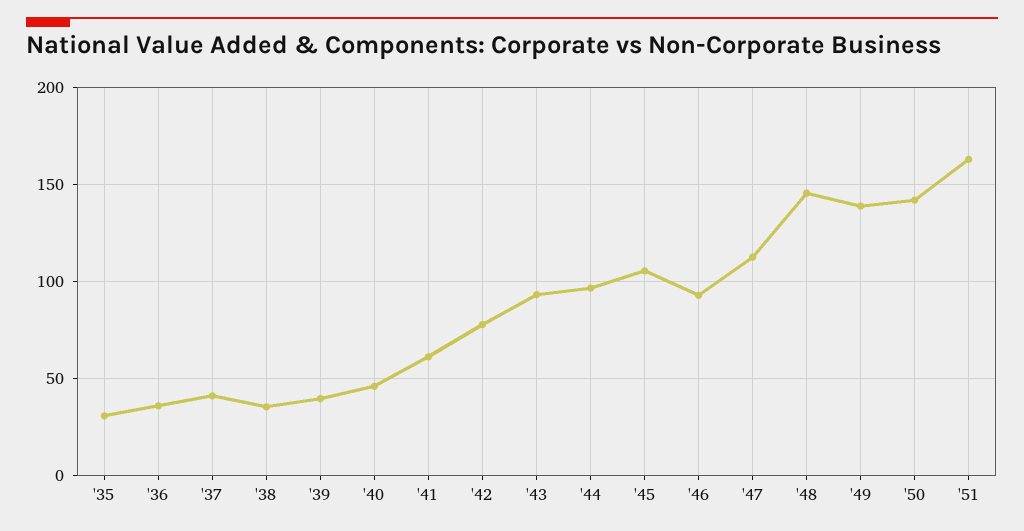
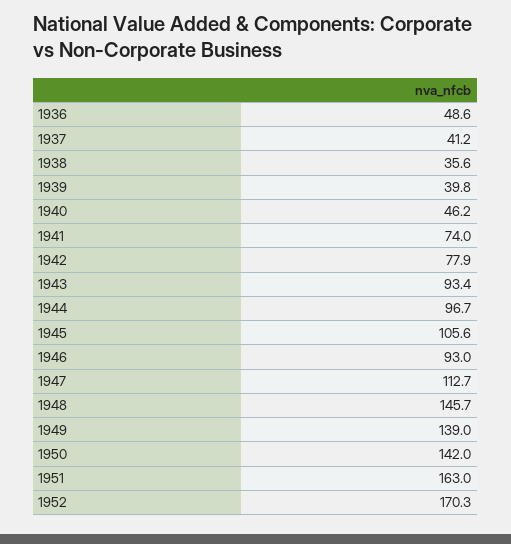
'35: 30 -> none
'36: 35 -> 48.6
'41: 60 -> 74
1952: none -> 170.3

